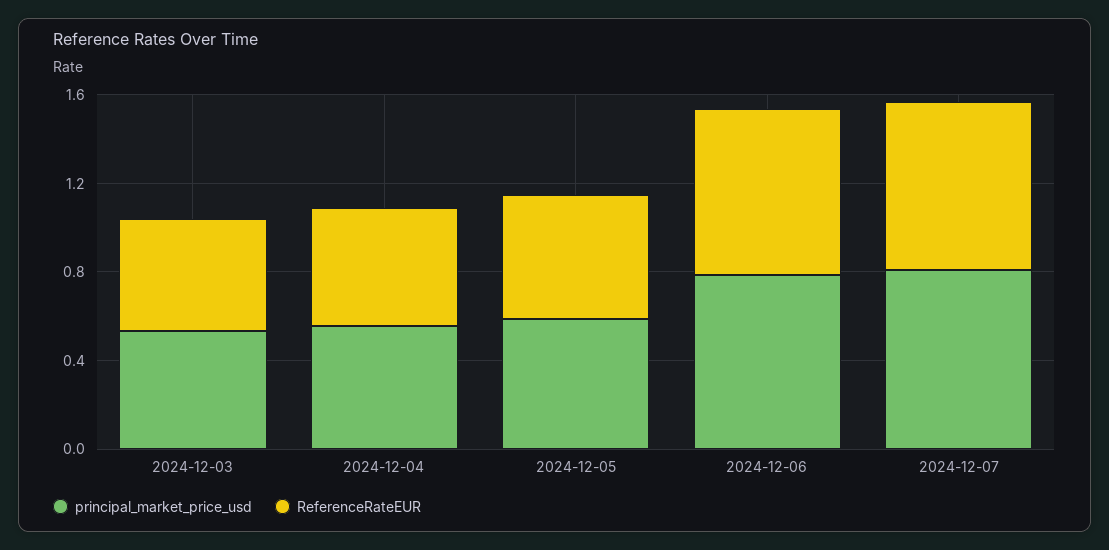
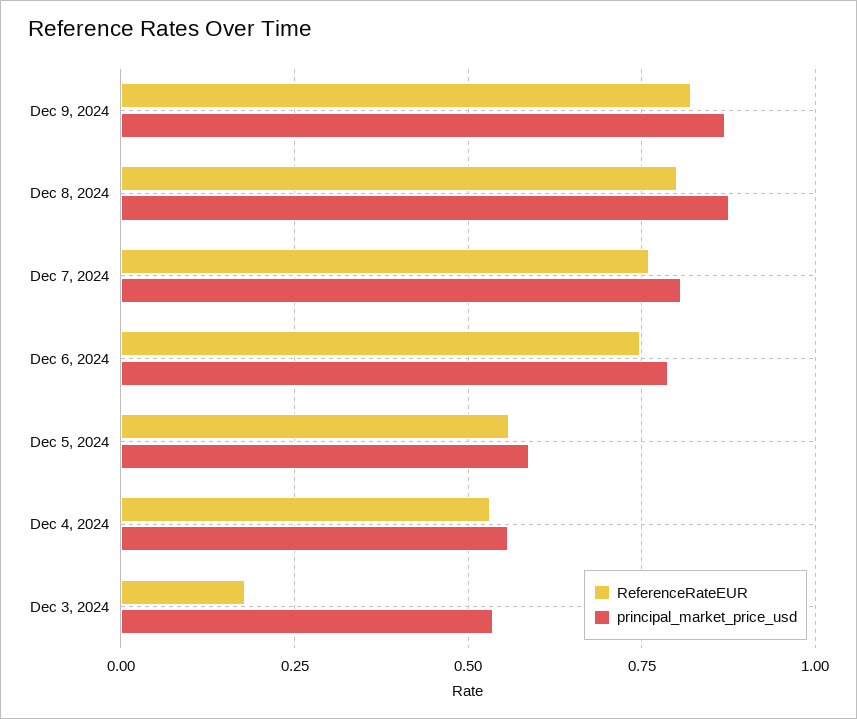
ReferenceRateEUR, 2024-12-03: 0.5 -> 0.175
ReferenceRateEUR, Dec 9, 2024: none -> 0.825
principal_market_price_usd, Dec 9, 2024: none -> 0.875
ReferenceRateEUR, Dec 8, 2024: none -> 0.8
principal_market_price_usd, Dec 8, 2024: none -> 0.875

